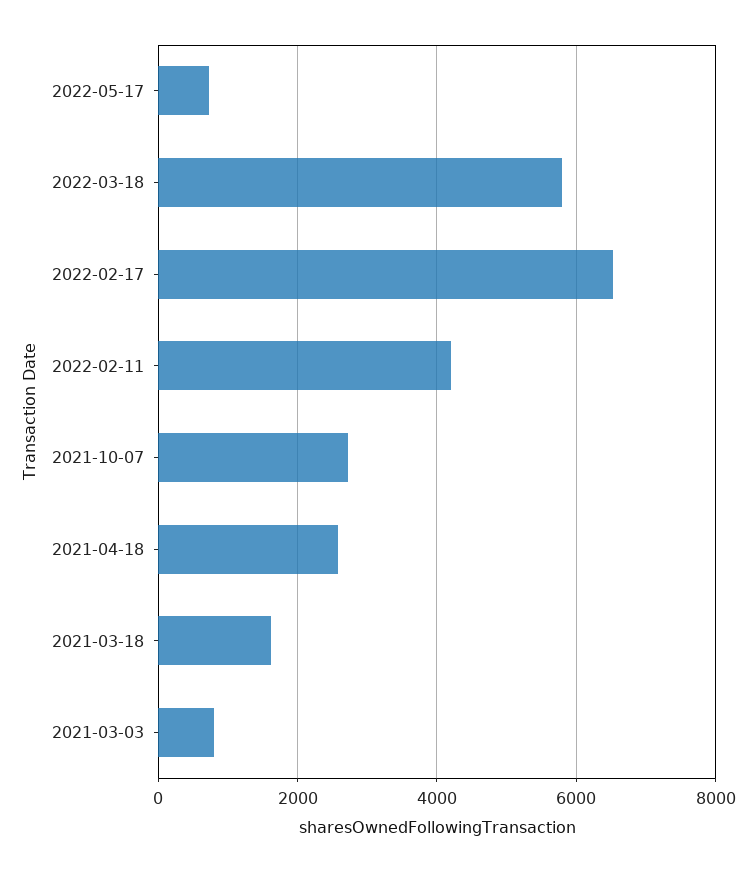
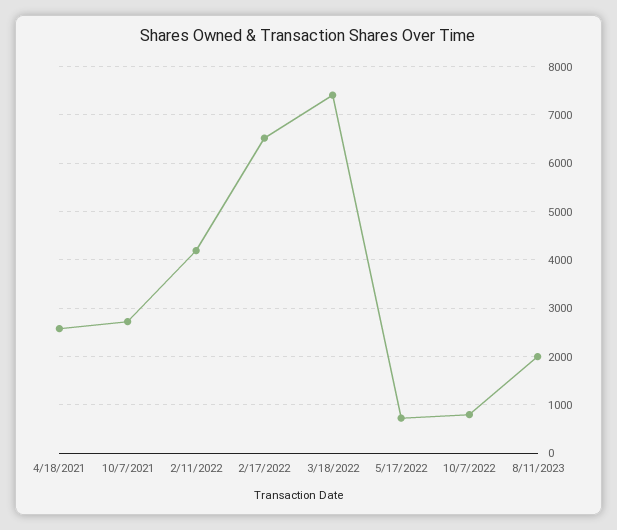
2022-03-18: 5800 -> 7400
2021-03-18: 1600 -> none
2021-03-03: 800 -> none
10/7/2022: none -> 800
8/11/2023: none -> 2000

